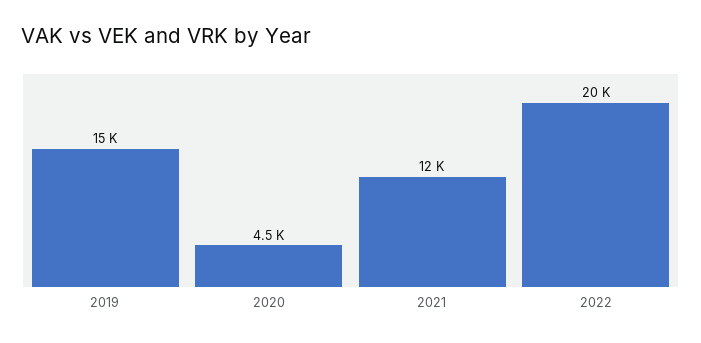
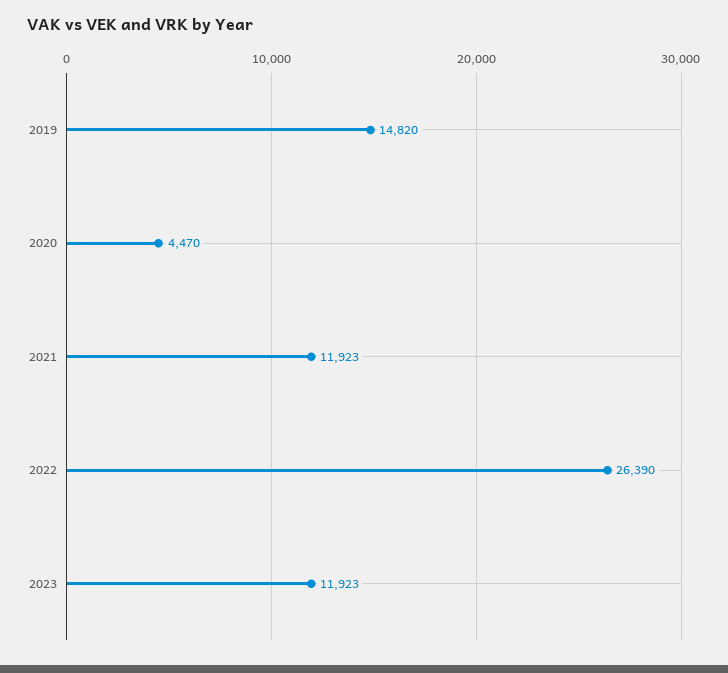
2022: 20000 -> 26390
2023: none -> 11923

